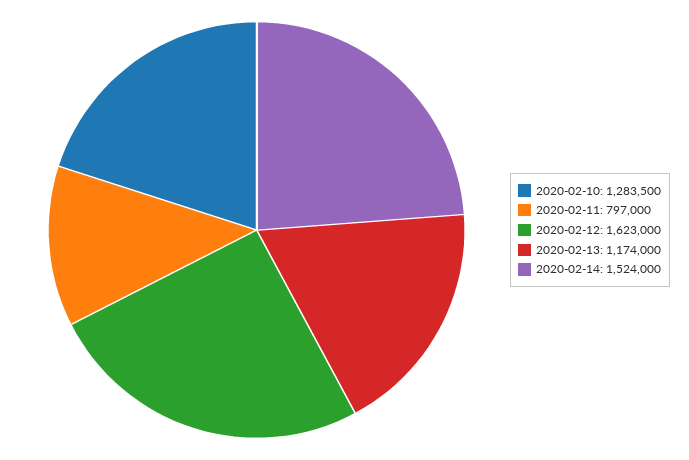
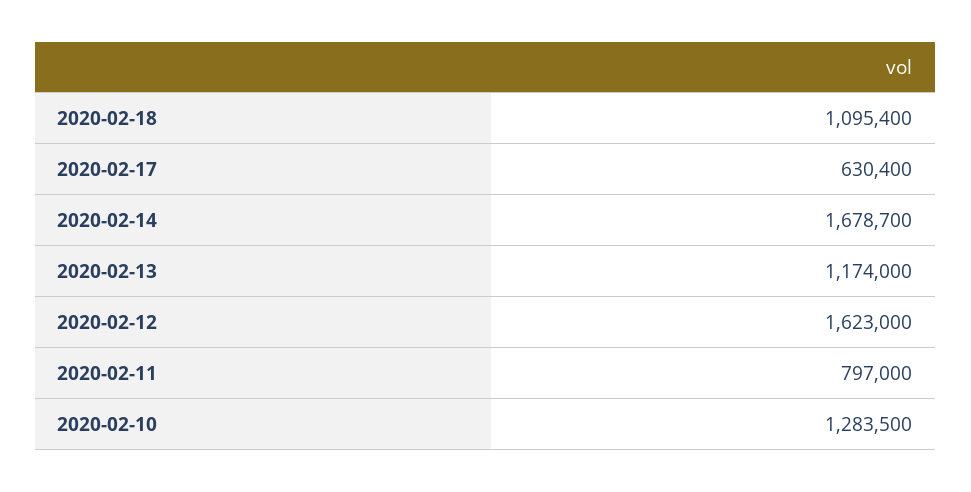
2020-02-14: 1524000 -> 1678700
2020-02-18: none -> 1095400
2020-02-17: none -> 630400

